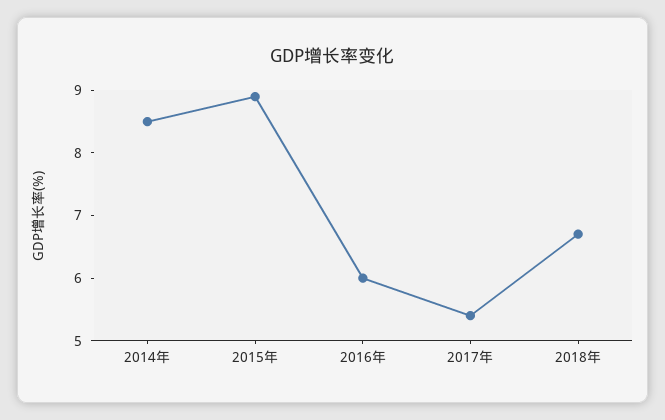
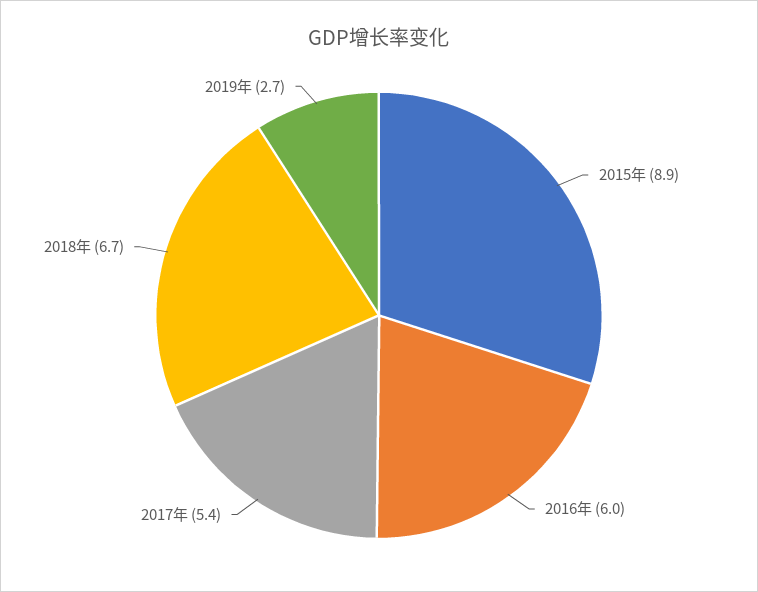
2014年: 8.5 -> none
2019年: none -> 2.7

